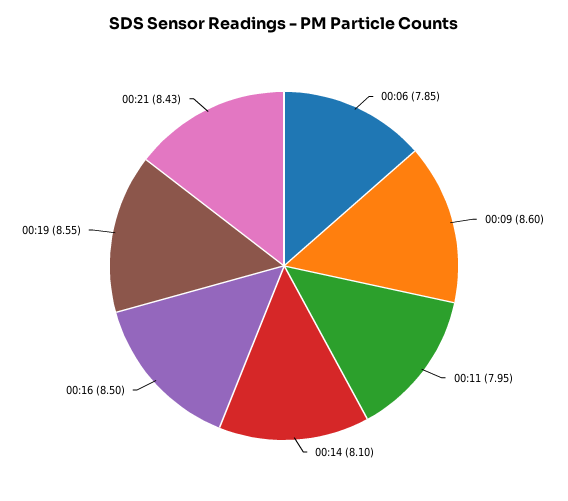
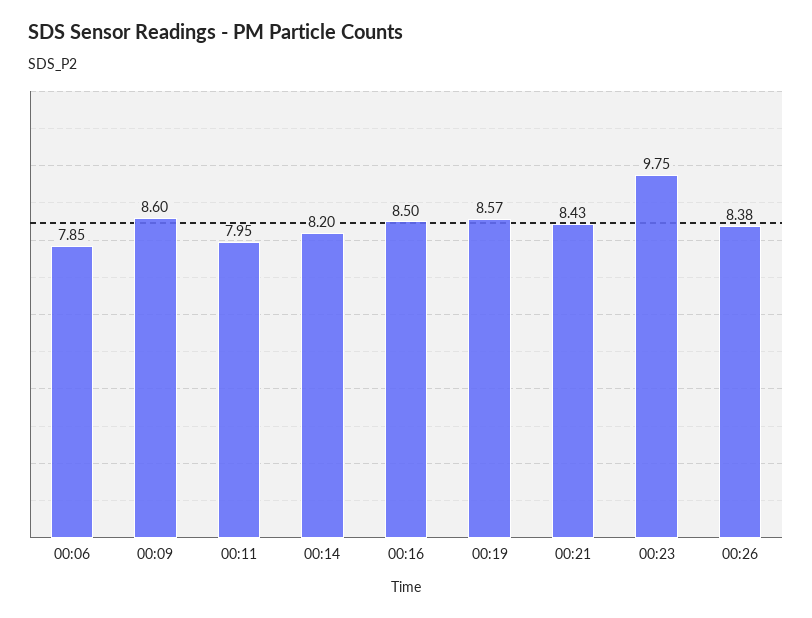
00:14: 8.1 -> 8.2
00:19: 8.55 -> 8.57
00:23: none -> 9.75
00:26: none -> 8.38

